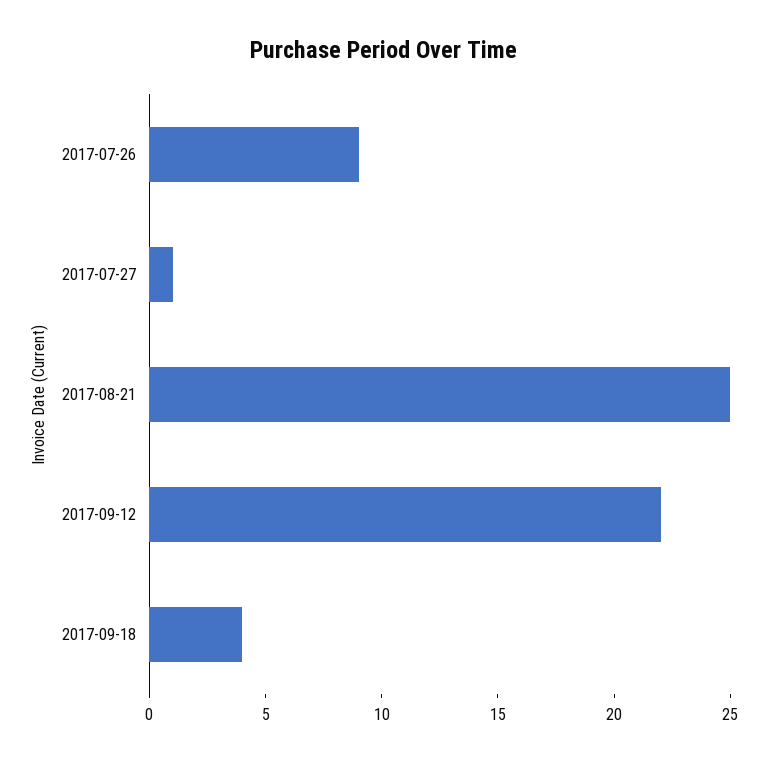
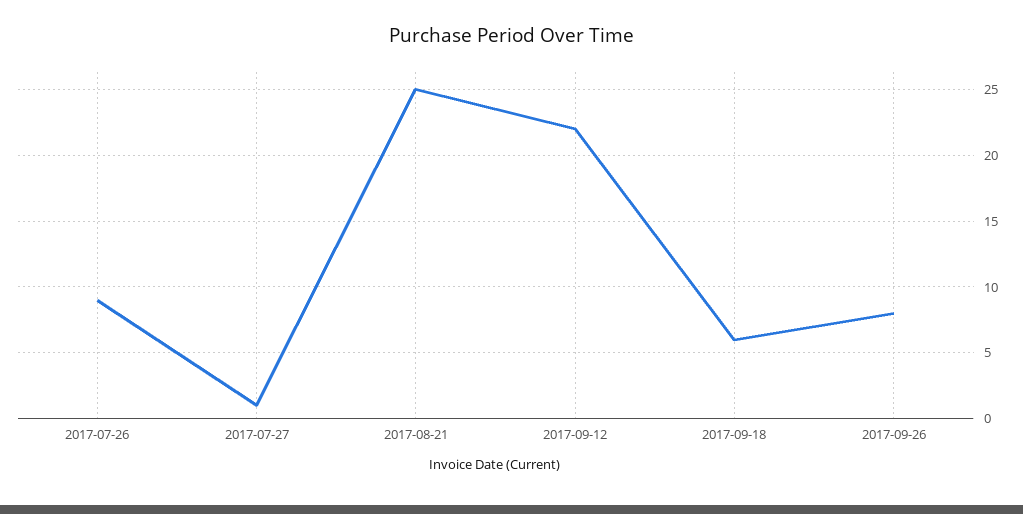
2017-09-18: 4 -> 6
2017-09-26: none -> 8

